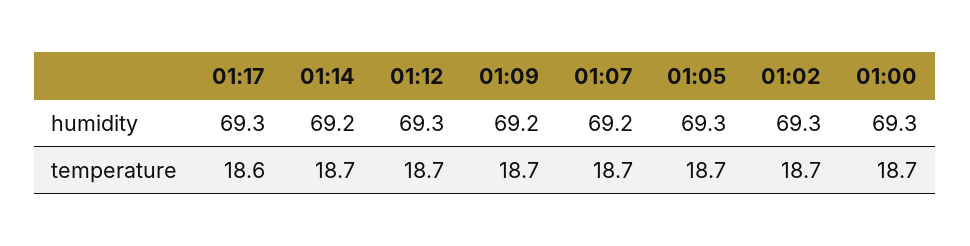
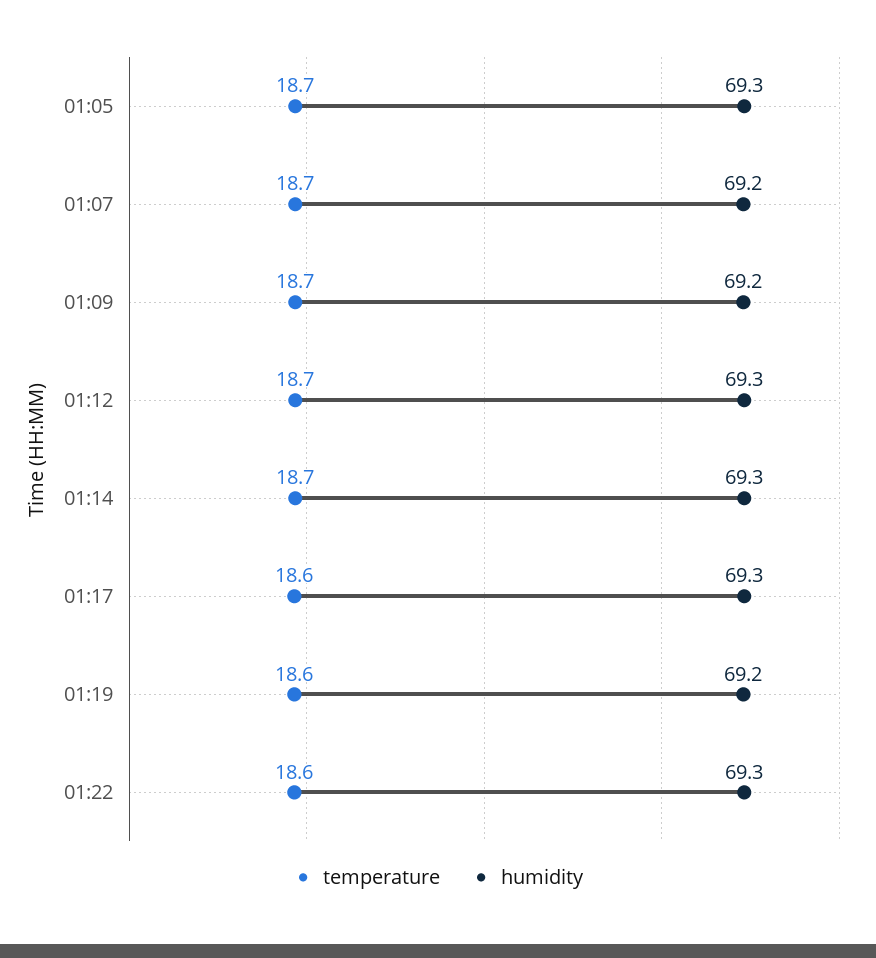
humidity, 01:14: 69.2 -> 69.3
humidity, 01:02: 69.3 -> none
humidity, 01:00: 69.3 -> none
temperature, 01:02: 18.7 -> none
temperature, 01:00: 18.7 -> none
temperature, 01:19: none -> 18.6
humidity, 01:19: none -> 69.2
temperature, 01:22: none -> 18.6
humidity, 01:22: none -> 69.3

